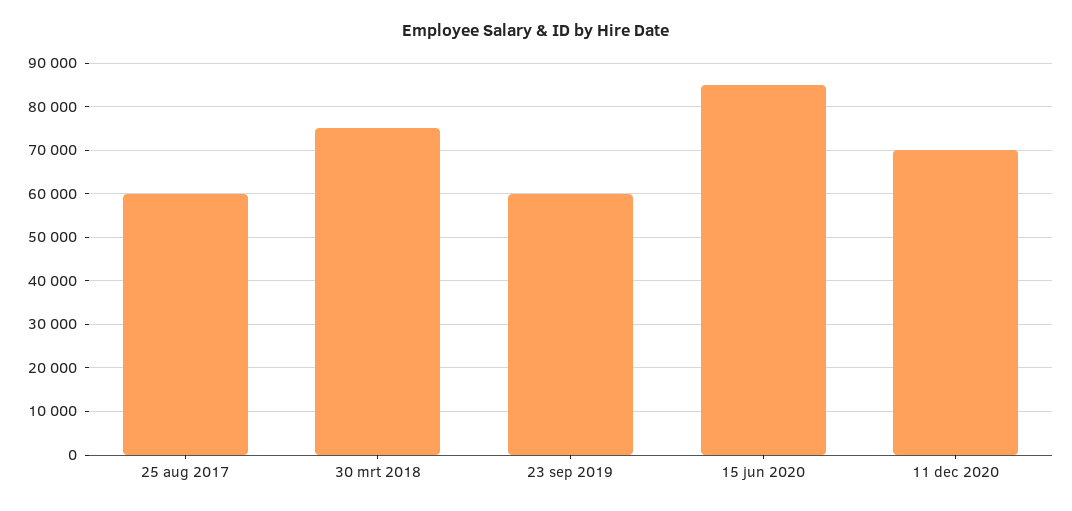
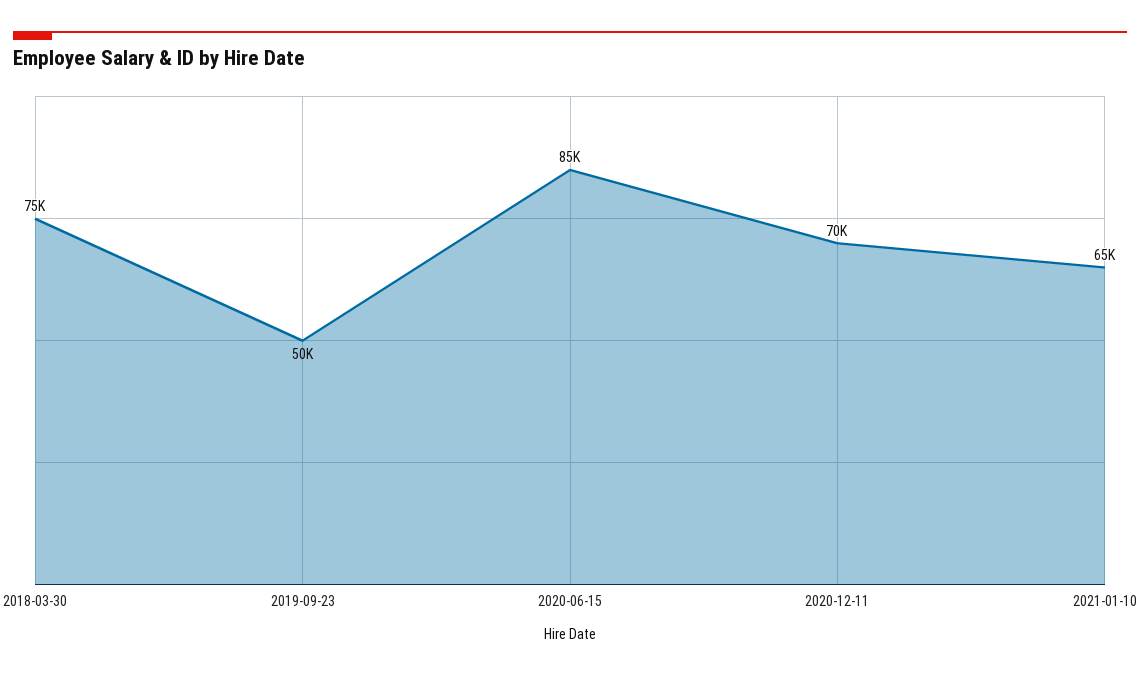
25 aug 2017: 60000 -> none
23 sep 2019: 60000 -> 50000
2021-01-10: none -> 65000

